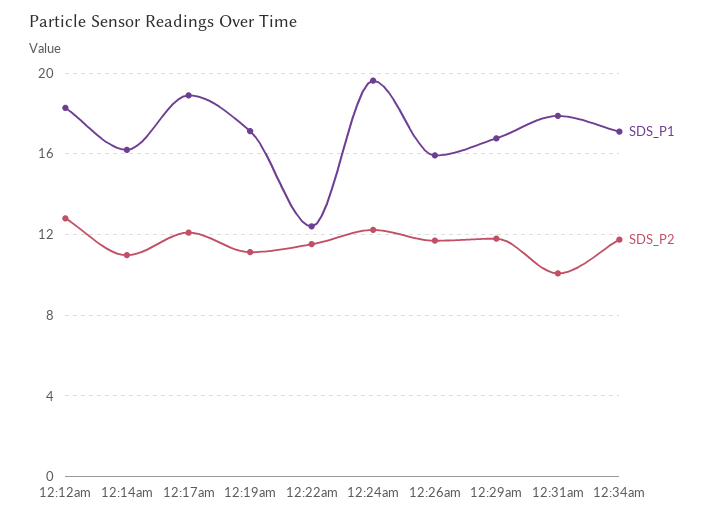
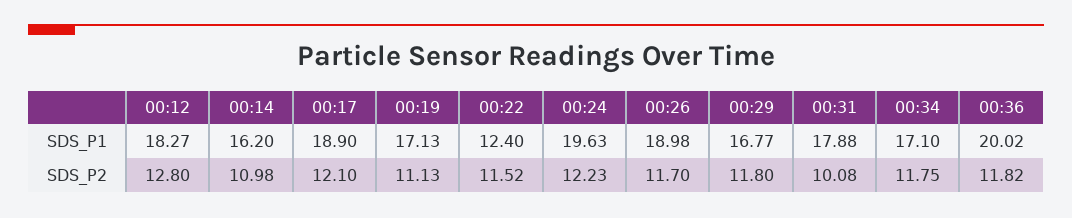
SDS_P1, 12:26am: 16 -> 18.98
SDS_P1, 00:36: none -> 20.02
SDS_P2, 00:36: none -> 11.82

